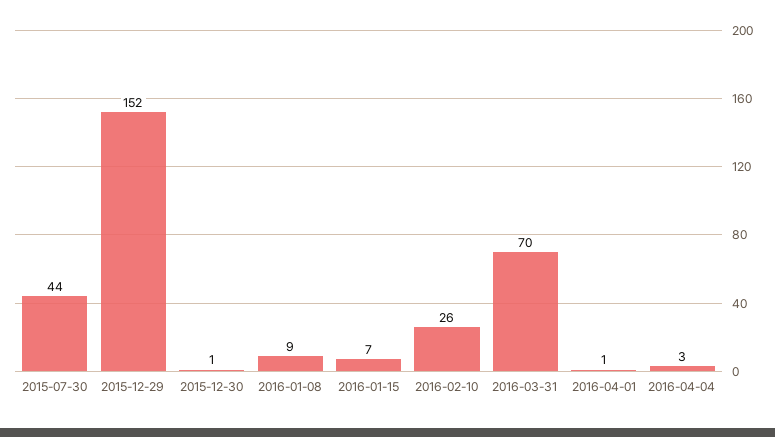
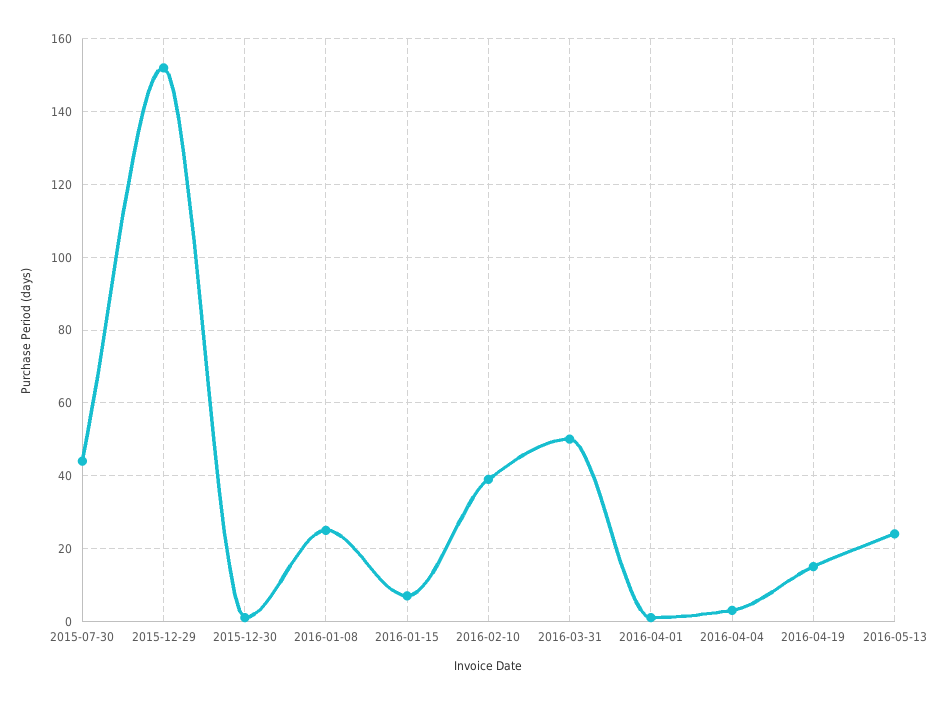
2016-01-08: 9 -> 25
2016-02-10: 26 -> 40
2016-03-31: 70 -> 50
2016-04-19: none -> 15
2016-05-13: none -> 25

